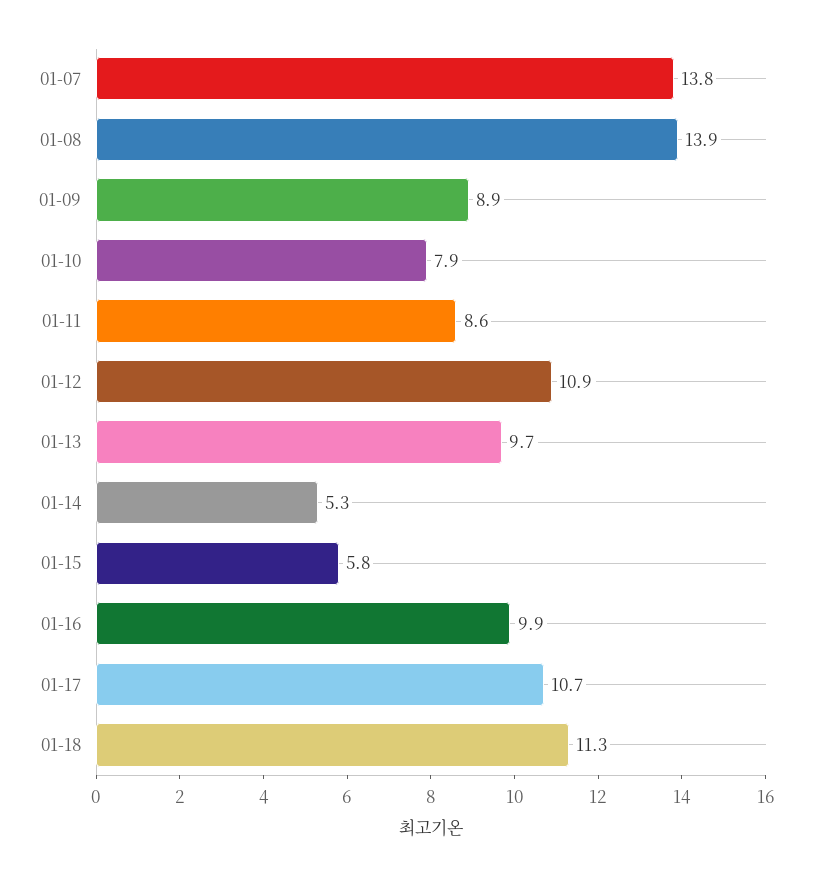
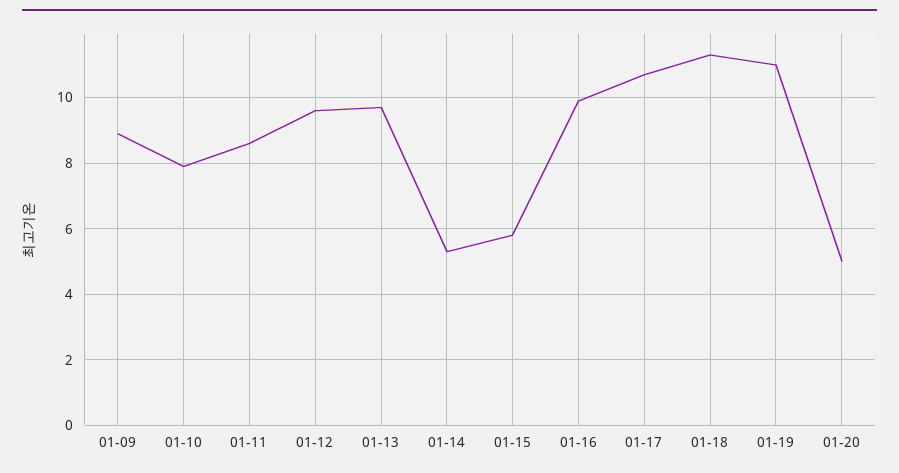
01-07: 13.8 -> none
01-08: 13.9 -> none
01-12: 10.9 -> 9.5
01-19: none -> 11
01-20: none -> 5

